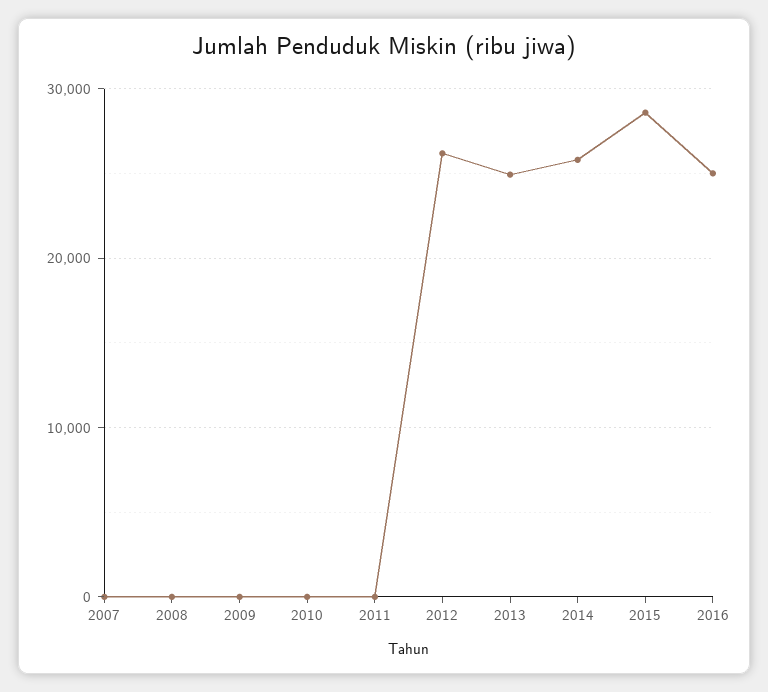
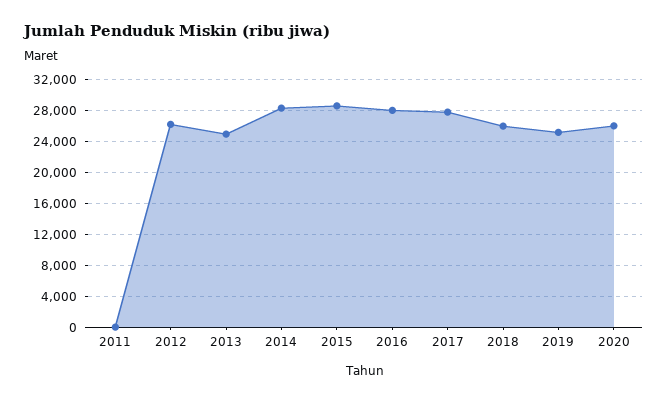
2007: 0 -> none
2008: 0 -> none
2009: 0 -> none
2010: 0 -> none
2014: 26000 -> 28000
2016: 25000 -> 28000
2017: none -> 28000
2018: none -> 26000
2019: none -> 25000
2020: none -> 26000

